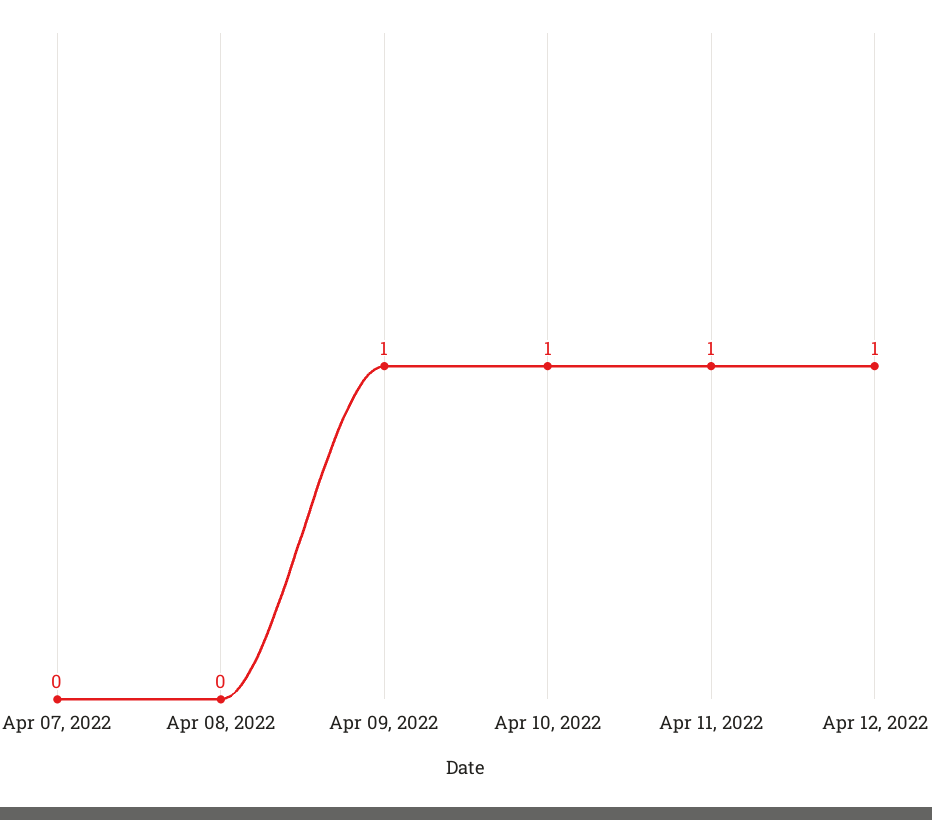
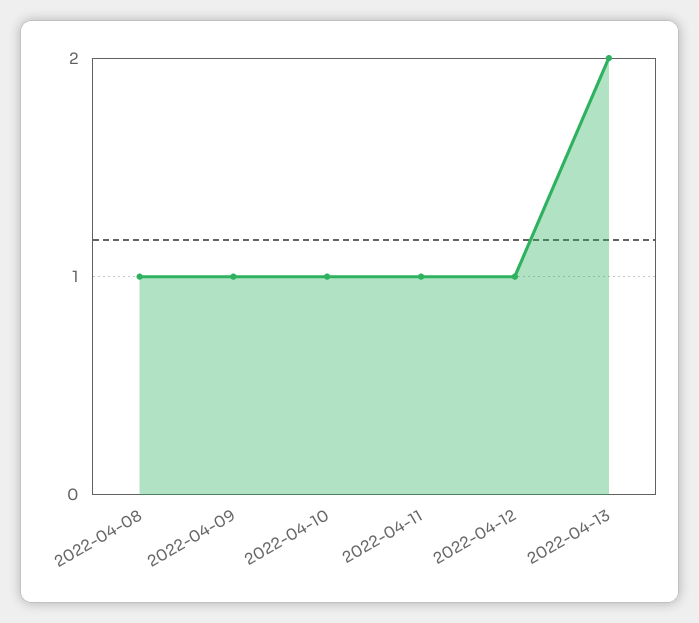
Apr 07, 2022: 0 -> none
Apr 08, 2022: 0 -> 1
2022-04-13: none -> 2

